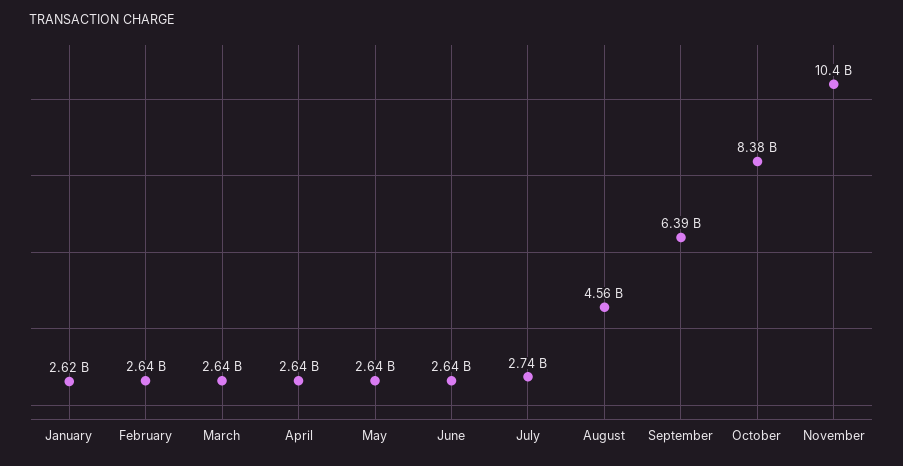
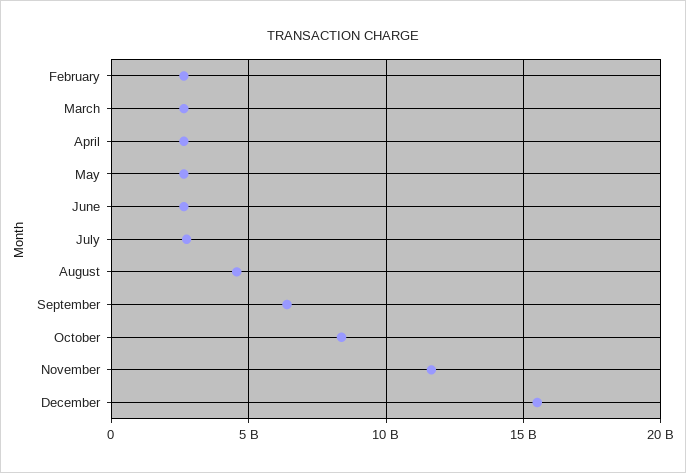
January: 2620000000 -> none
November: 10400000000 -> 11500000000
December: none -> 15500000000

